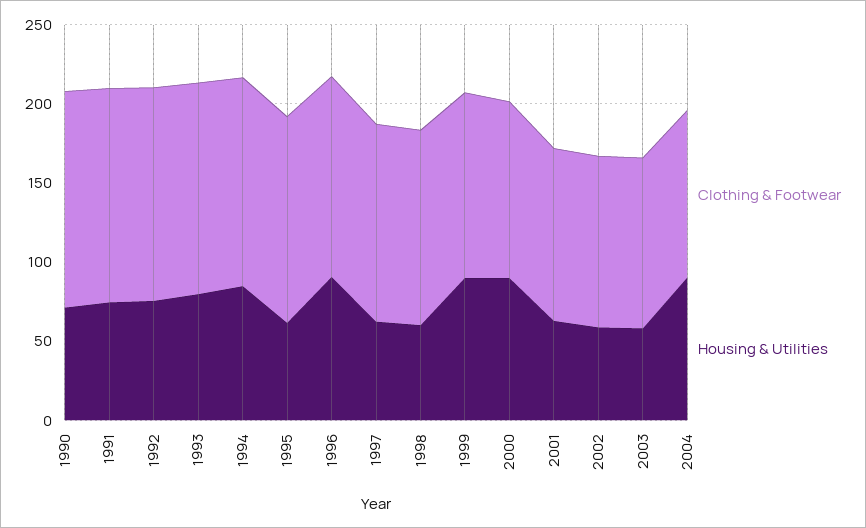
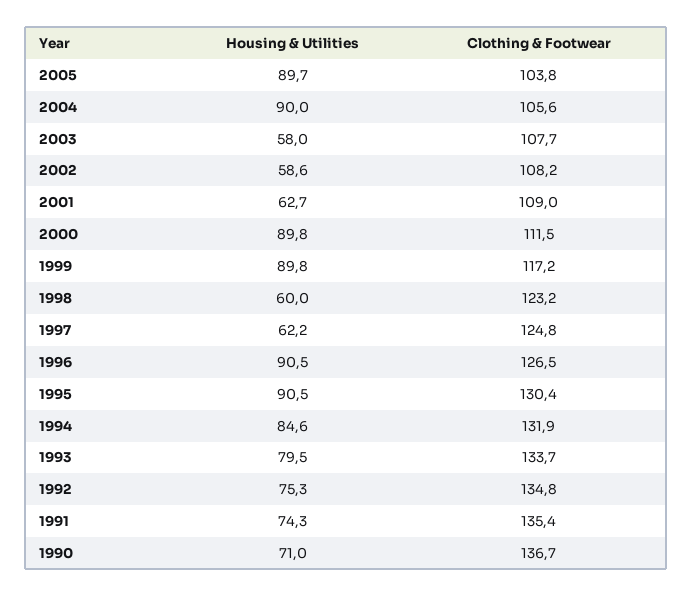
Housing & Utilities, 1995: 60 -> 90.5
Housing & Utilities, 2005: none -> 89.7
Clothing & Footwear, 2005: none -> 103.8

